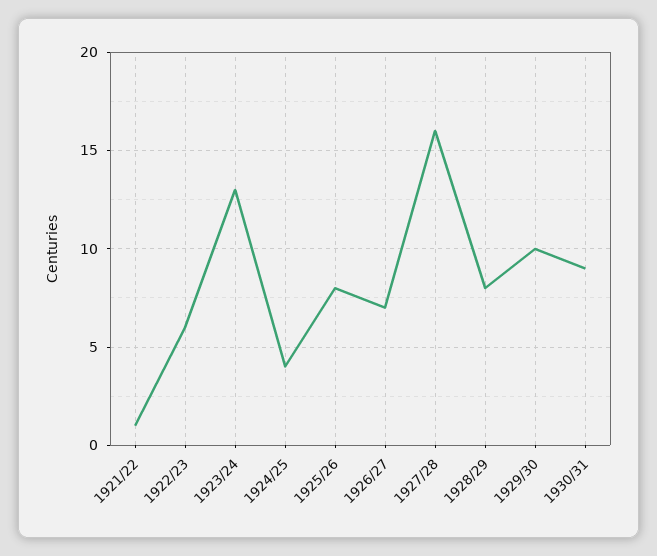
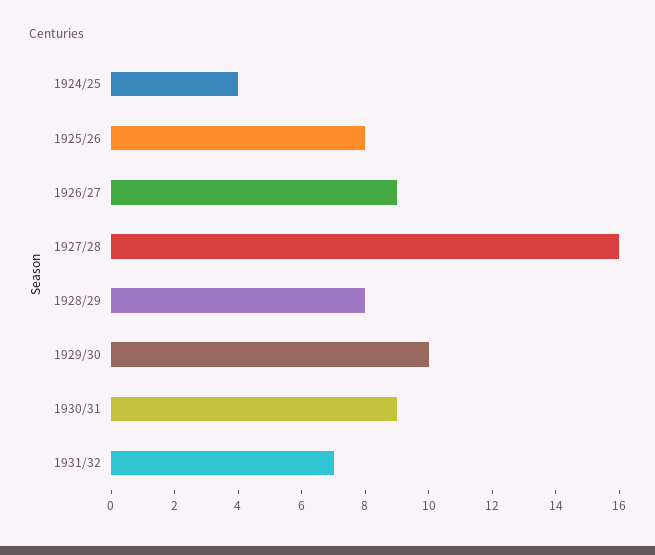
1921/22: 1 -> none
1922/23: 6 -> none
1923/24: 13 -> none
1926/27: 7 -> 9
1931/32: none -> 7

